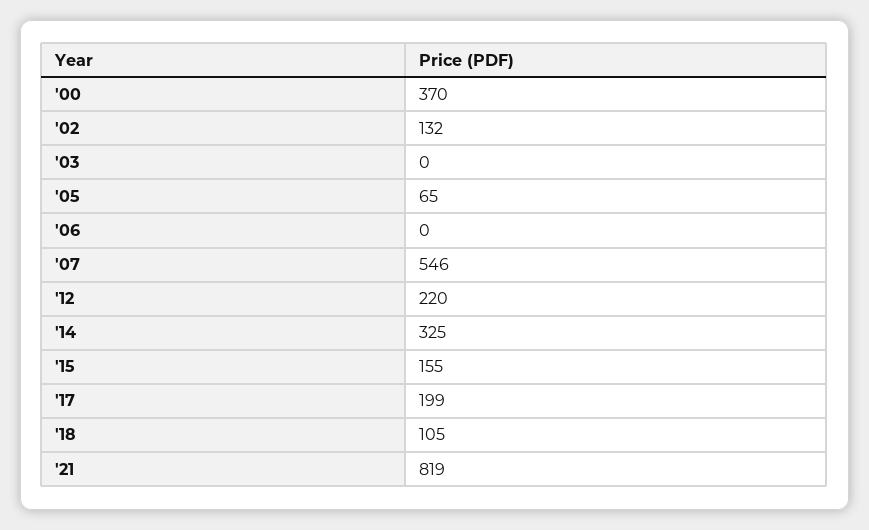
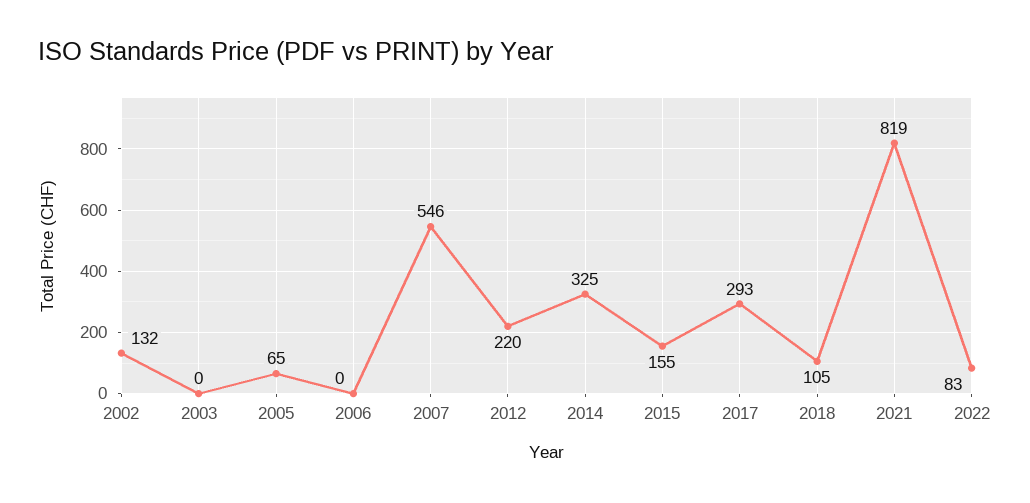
'00: 370 -> none
'17: 199 -> 293
2022: none -> 83

